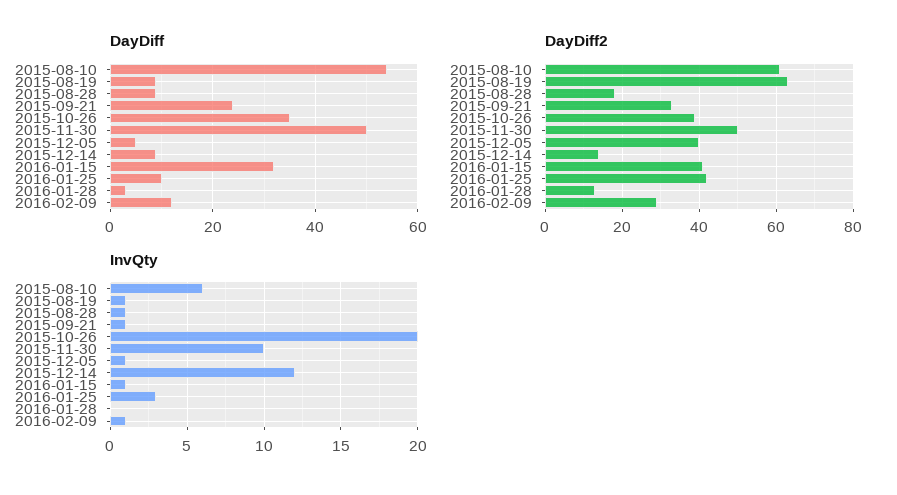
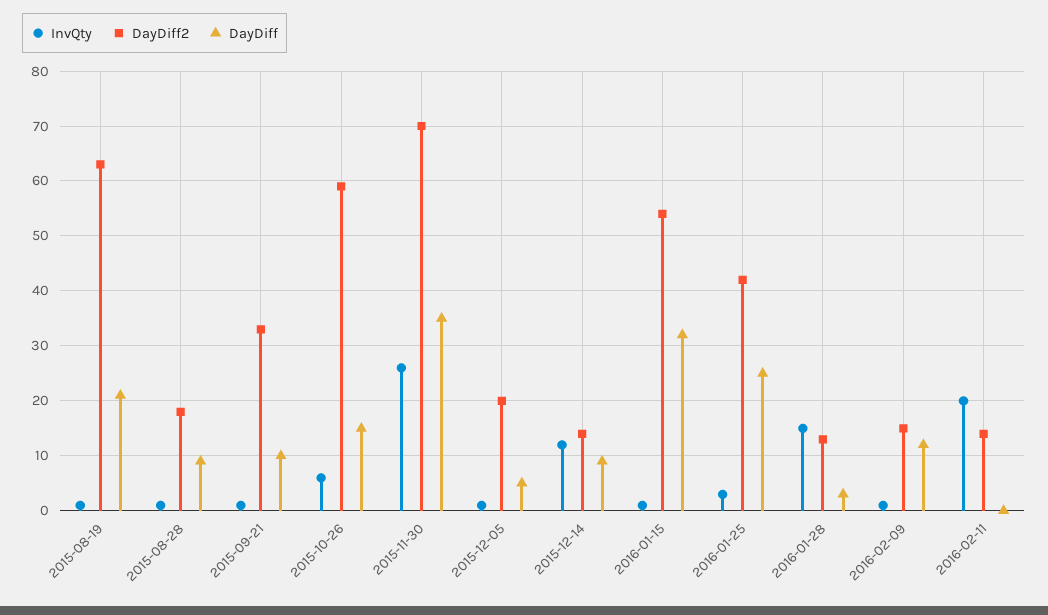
DayDiff, 2015-08-10: 55 -> none
DayDiff, 2015-08-19: 10 -> 20
DayDiff, 2015-09-21: 25 -> 10
DayDiff, 2015-10-26: 35 -> 15
DayDiff, 2015-11-30: 50 -> 35
DayDiff, 2016-01-25: 10 -> 25
DayDiff2, 2015-08-10: 60 -> none
DayDiff2, 2015-10-26: 40 -> 60
DayDiff2, 2015-11-30: 50 -> 70
DayDiff2, 2015-12-05: 40 -> 20
DayDiff2, 2016-01-15: 40 -> 55
DayDiff2, 2016-02-09: 30 -> 15
InvQty, 2015-08-10: 6 -> none
InvQty, 2015-10-26: 20 -> 5
InvQty, 2015-11-30: 10 -> 25
InvQty, 2016-01-28: 0 -> 15
InvQty, 2016-02-11: none -> 20
DayDiff2, 2016-02-11: none -> 15
DayDiff, 2016-02-11: none -> 0

